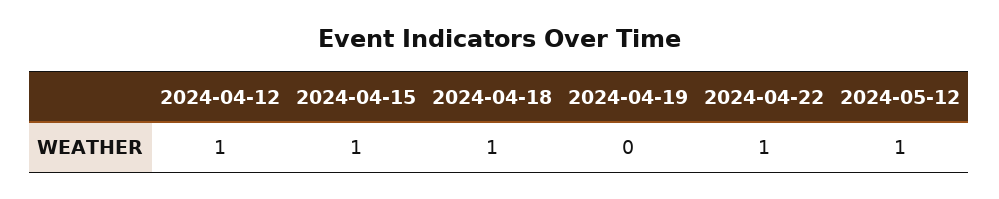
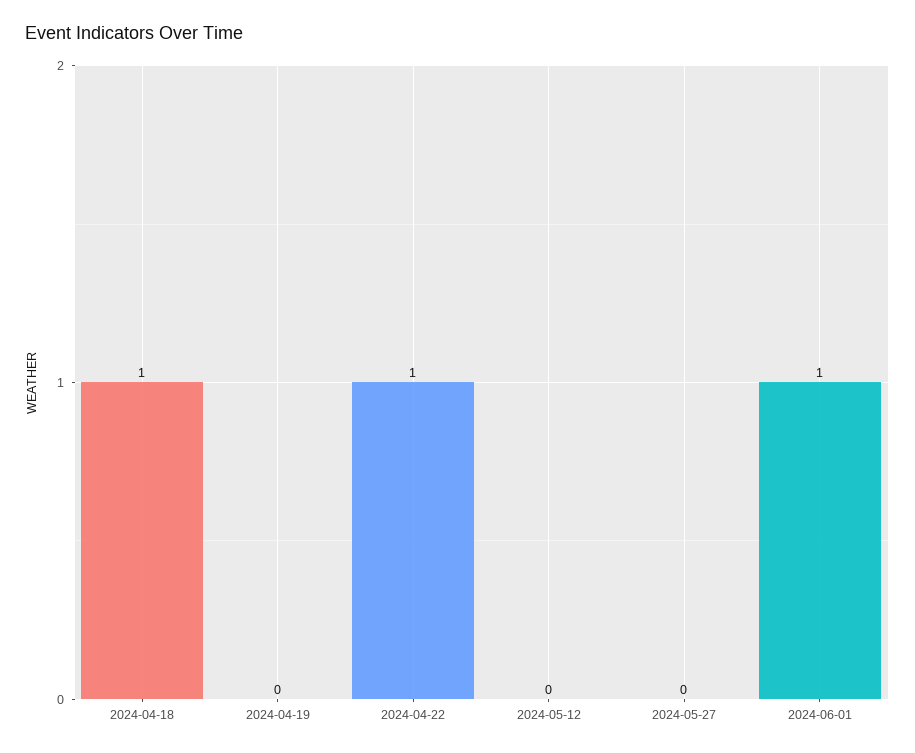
2024-04-12: 1 -> none
2024-04-15: 1 -> none
2024-05-12: 1 -> 0
2024-05-27: none -> 0
2024-06-01: none -> 1

